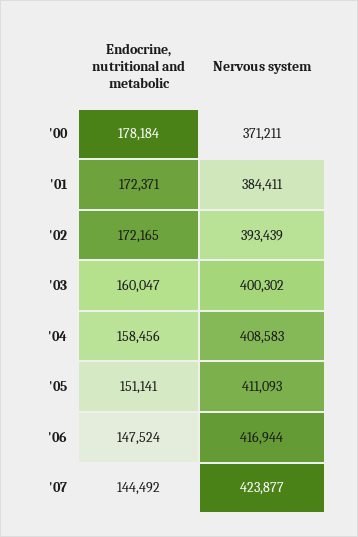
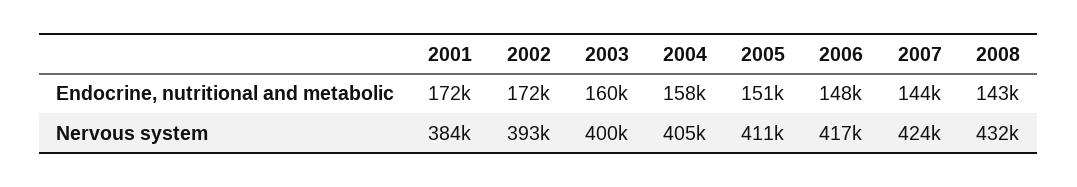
Endocrine, nutritional and metabolic, '00: 178184 -> none
Nervous system, '00: 371211 -> none
Nervous system, '04: 408583 -> 405000
Endocrine, nutritional and metabolic, 2008: none -> 143000
Nervous system, 2008: none -> 432000

